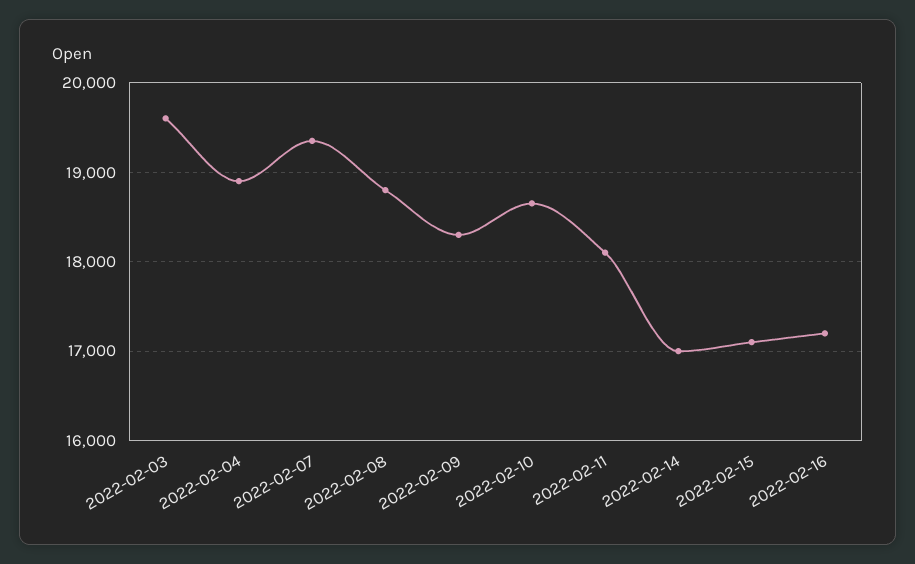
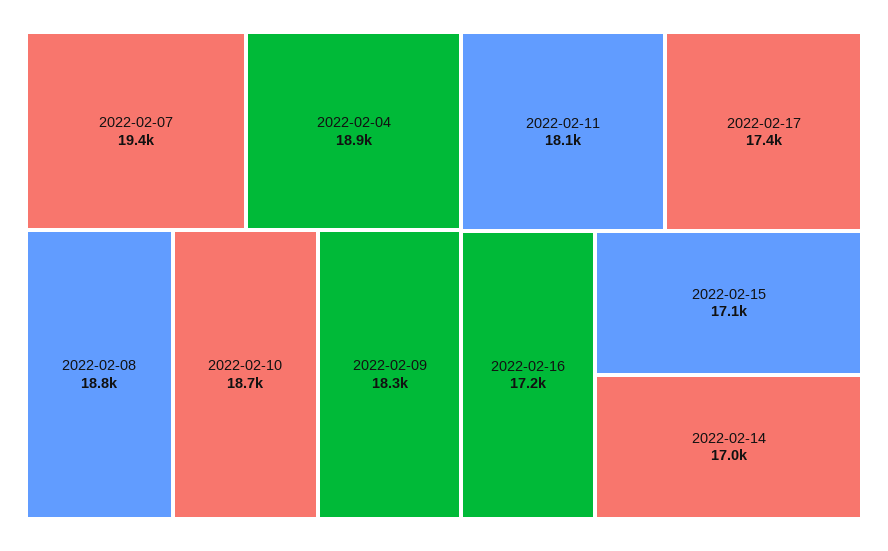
2022-02-03: 19600 -> none
2022-02-17: none -> 17400

